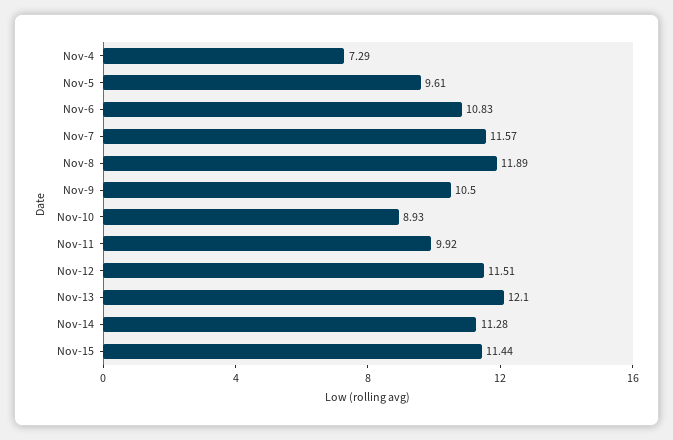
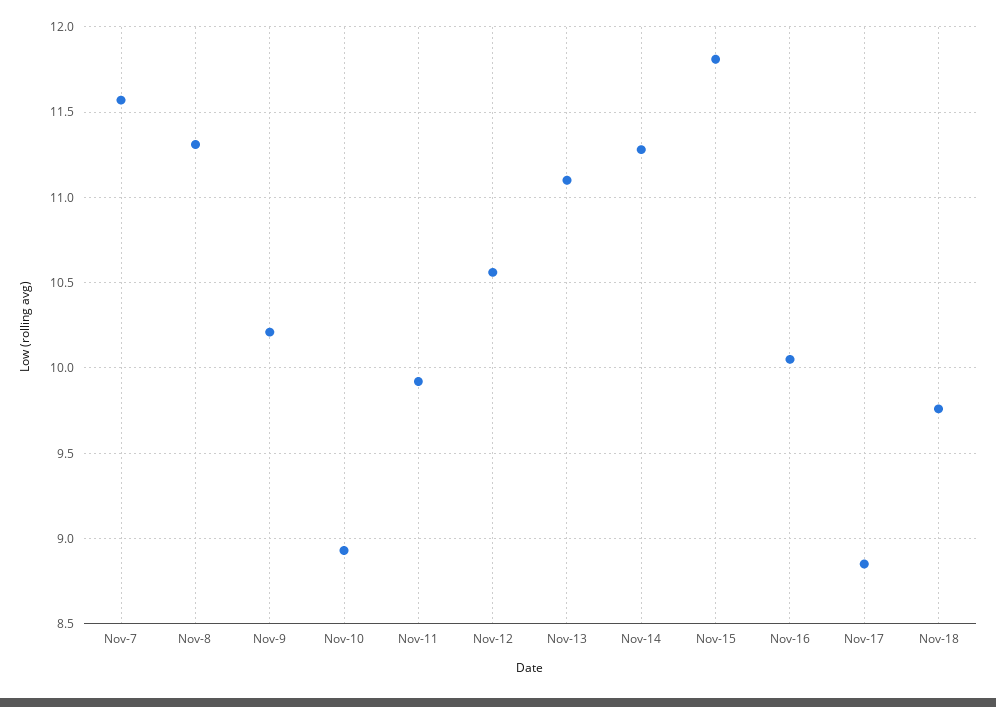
Nov-4: 7.29 -> none
Nov-5: 9.61 -> none
Nov-6: 10.83 -> none
Nov-8: 11.89 -> 11.3
Nov-9: 10.5 -> 10.2
Nov-12: 11.51 -> 10.55
Nov-13: 12.1 -> 11.1
Nov-15: 11.44 -> 11.8
Nov-16: none -> 10.05
Nov-17: none -> 8.85
Nov-18: none -> 9.75

